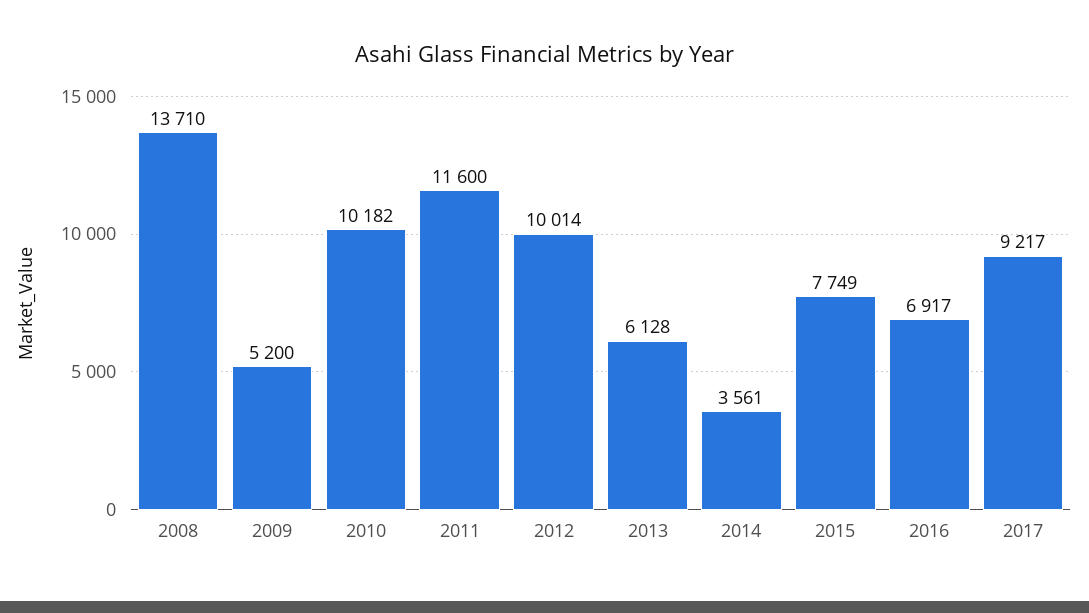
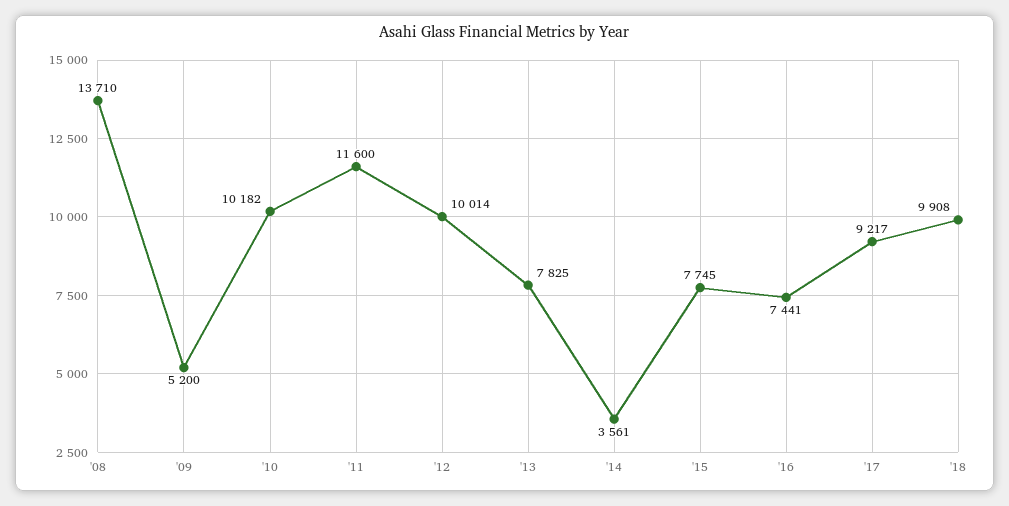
2013: 6128 -> 7825
2015: 7749 -> 7745
2016: 6917 -> 7441
'18: none -> 9908

